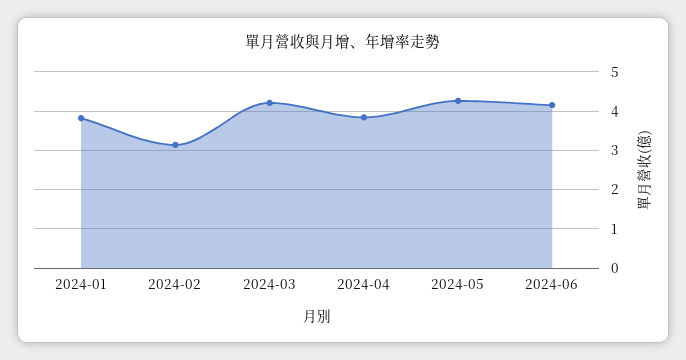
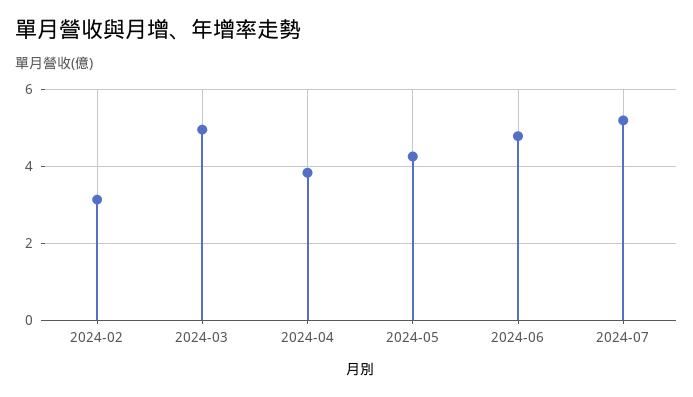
2024-01: 3.8 -> none
2024-03: 4.2 -> 5
2024-06: 4.2 -> 4.8
2024-07: none -> 5.2

